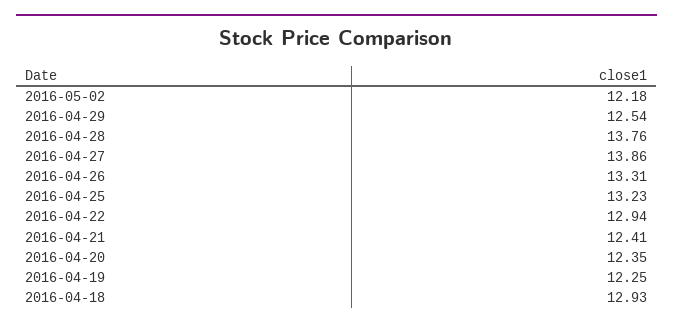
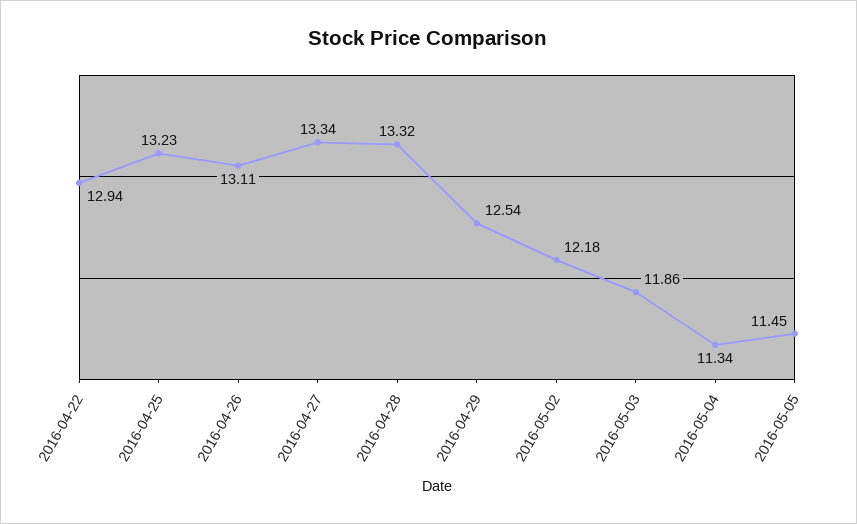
2016-04-28: 13.76 -> 13.32
2016-04-27: 13.86 -> 13.34
2016-04-26: 13.31 -> 13.11
2016-04-21: 12.41 -> none
2016-04-20: 12.35 -> none
2016-04-19: 12.25 -> none
2016-04-18: 12.93 -> none
2016-05-03: none -> 11.86
2016-05-04: none -> 11.34
2016-05-05: none -> 11.45

